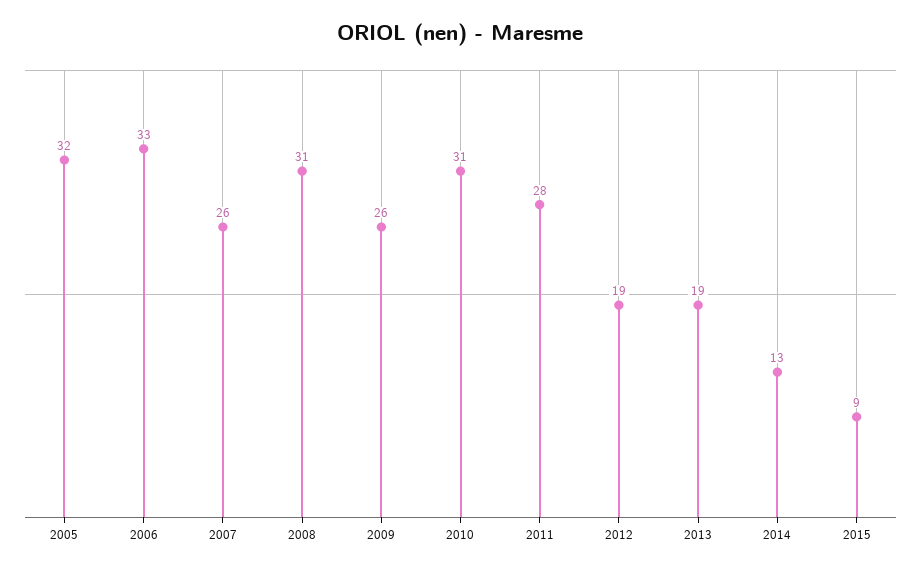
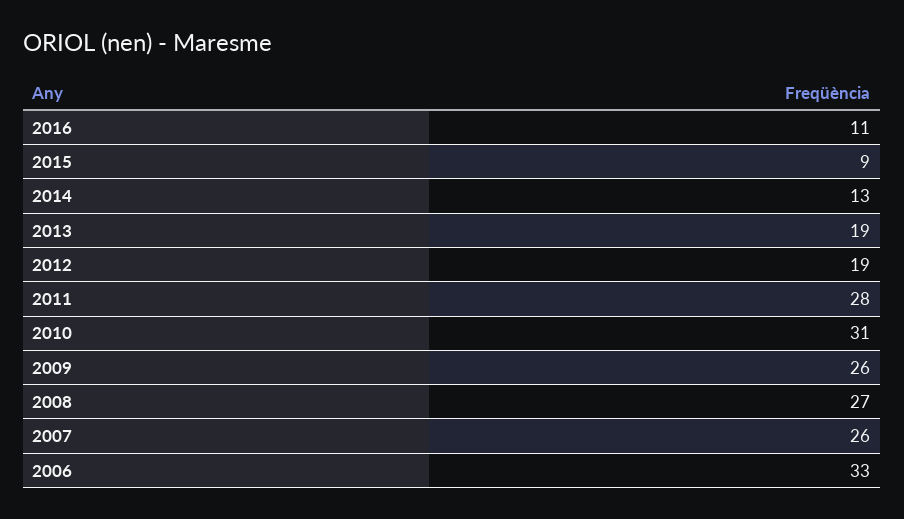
2005: 32 -> none
2008: 31 -> 27
2016: none -> 11

